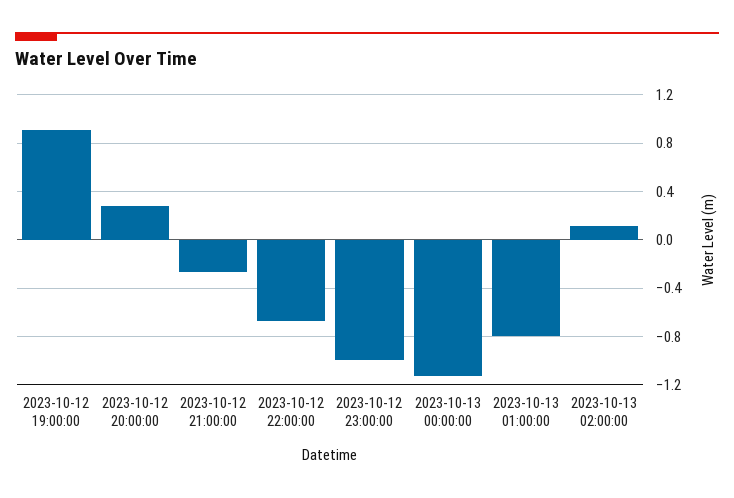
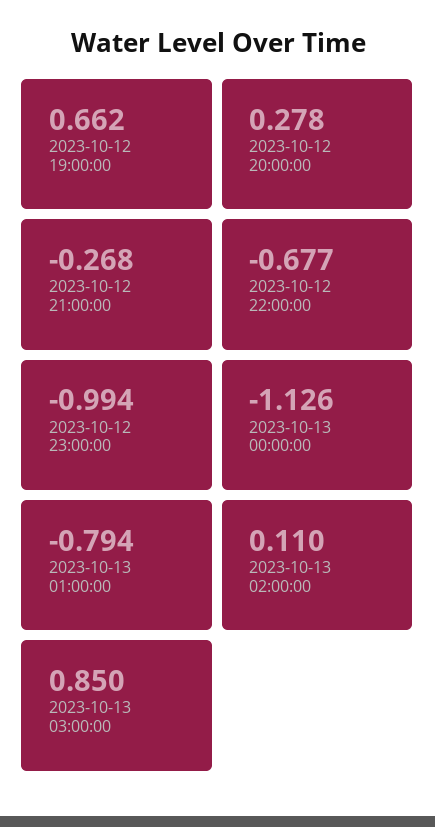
2023-10-12 19:00:00: 0.9 -> 0.662
2023-10-13 03:00:00: none -> 0.85

